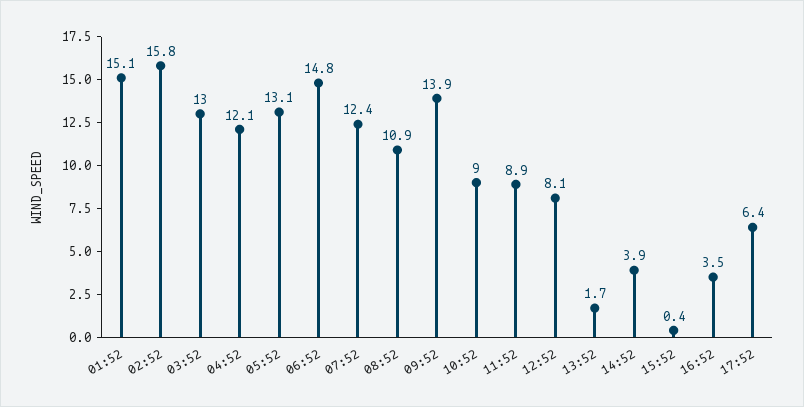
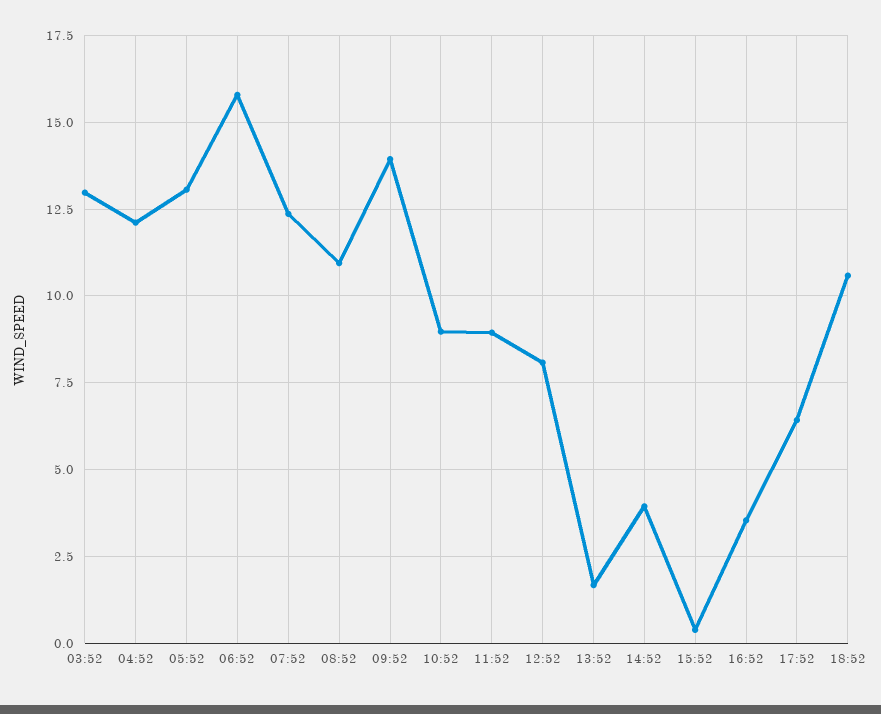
01:52: 15.1 -> none
02:52: 15.8 -> none
06:52: 14.8 -> 15.75
18:52: none -> 10.5

